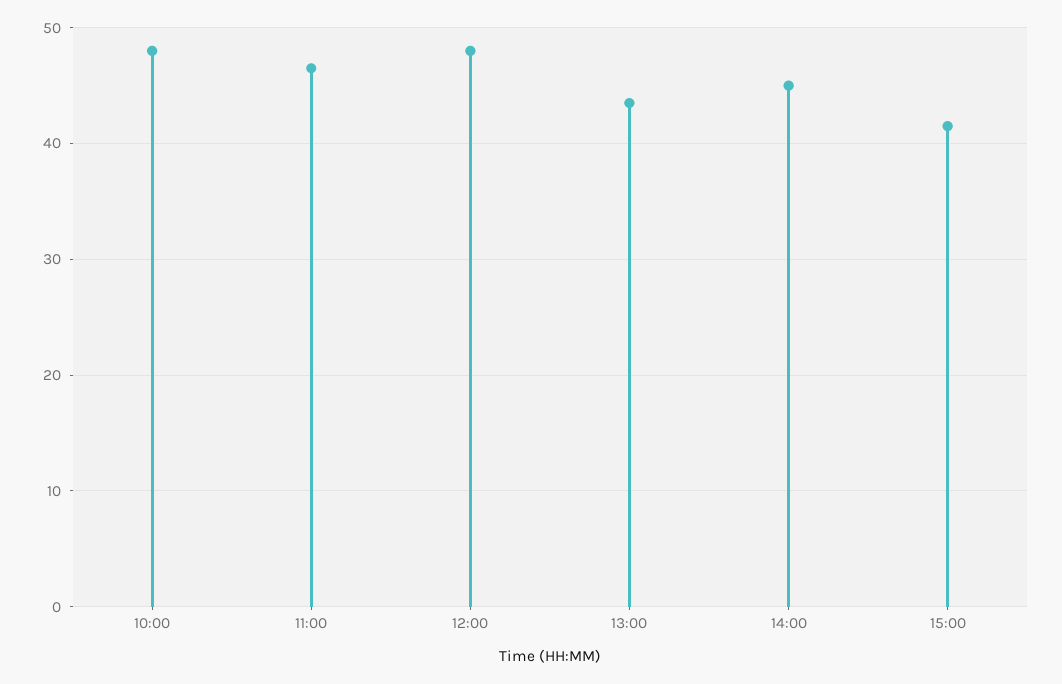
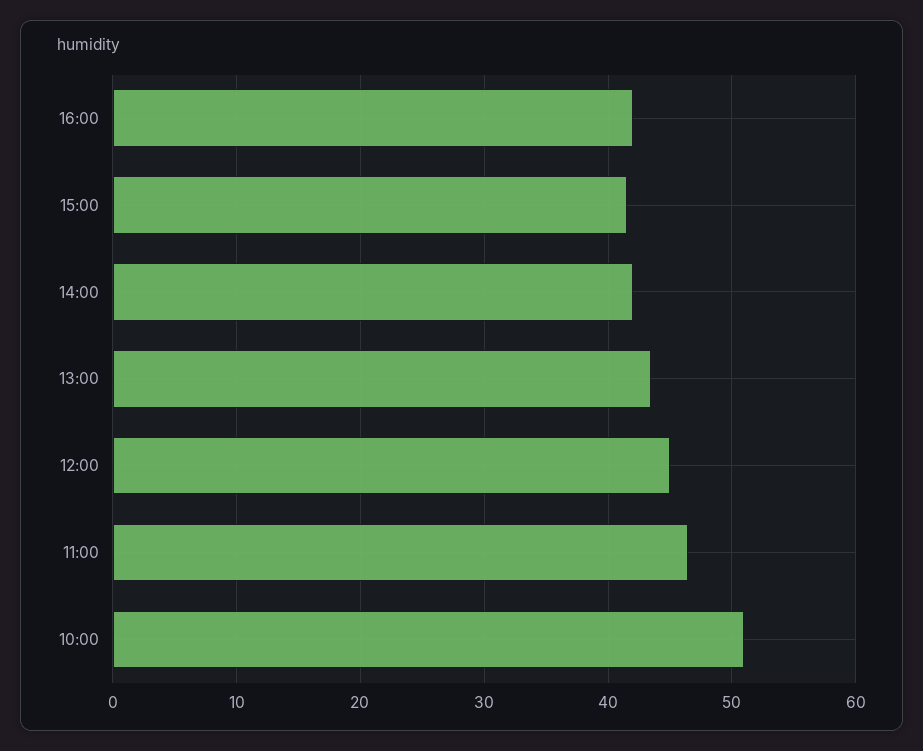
10:00: 48 -> 51
12:00: 48 -> 45
14:00: 45 -> 42
16:00: none -> 42

